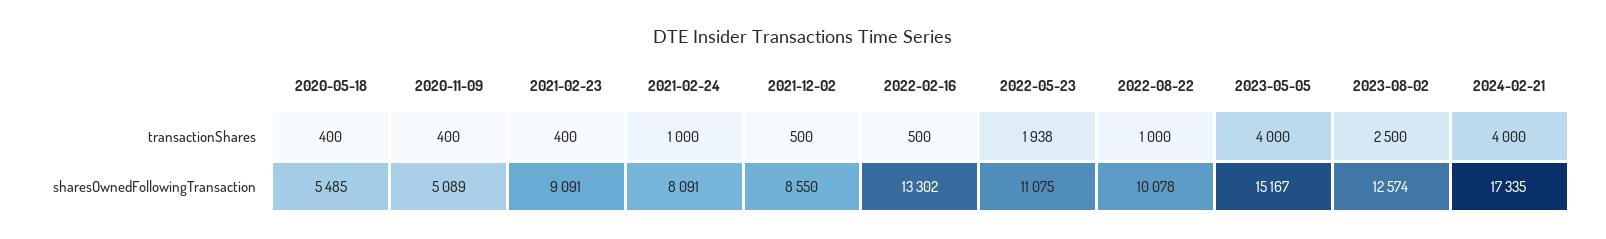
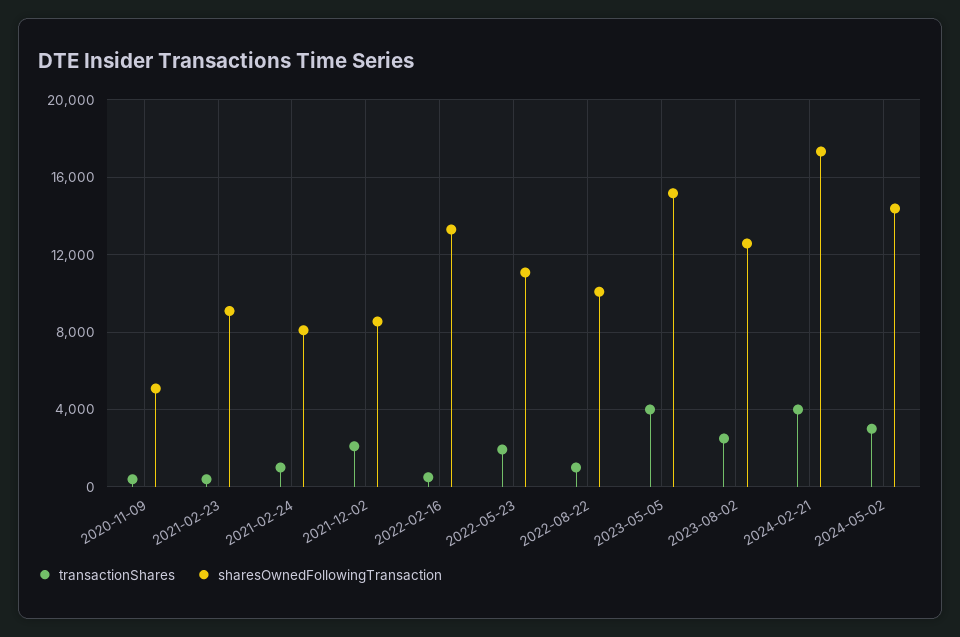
transactionShares, 2020-05-18: 400 -> none
transactionShares, 2021-12-02: 500 -> 2000
sharesOwnedFollowingTransaction, 2020-05-18: 5485 -> none
transactionShares, 2024-05-02: none -> 3000
sharesOwnedFollowingTransaction, 2024-05-02: none -> 14500

